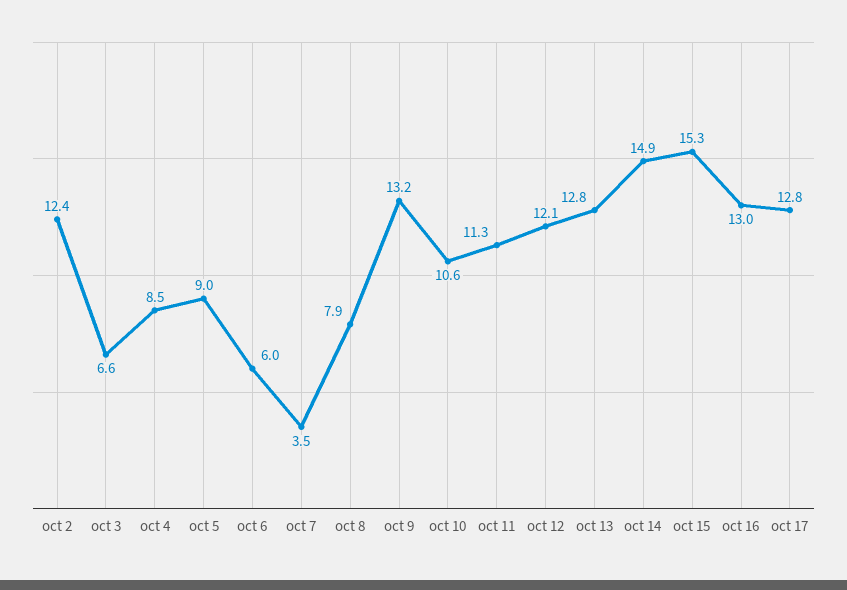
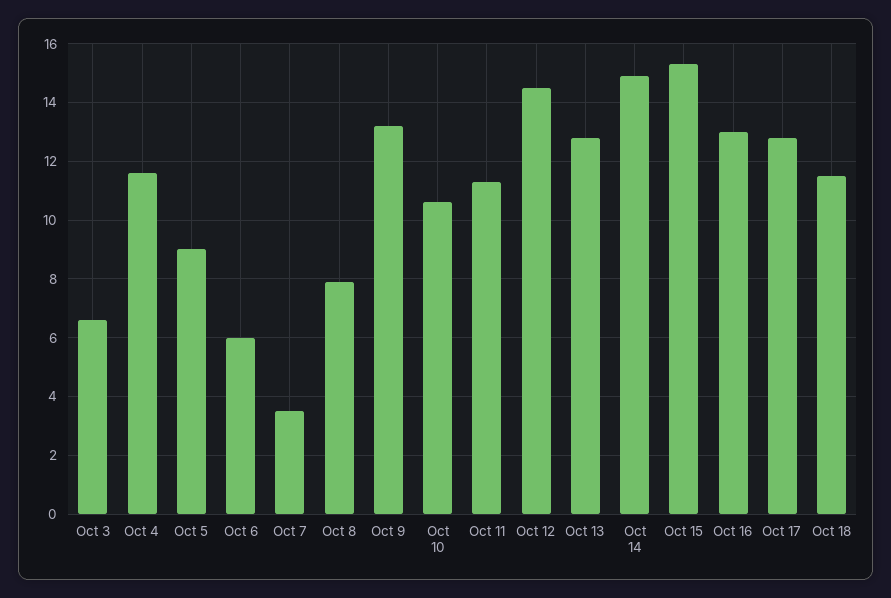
oct 2: 12.4 -> none
oct 4: 8.5 -> 11.5
oct 12: 12.1 -> 14.5
Oct 18: none -> 11.5

